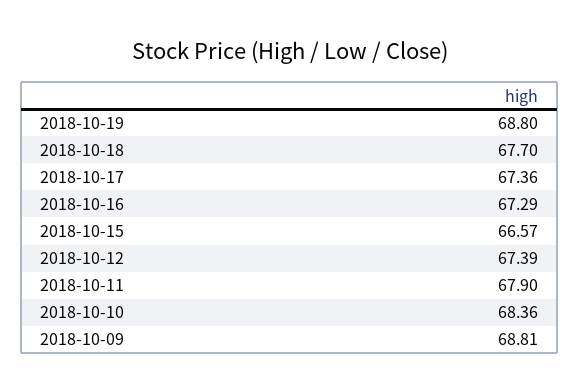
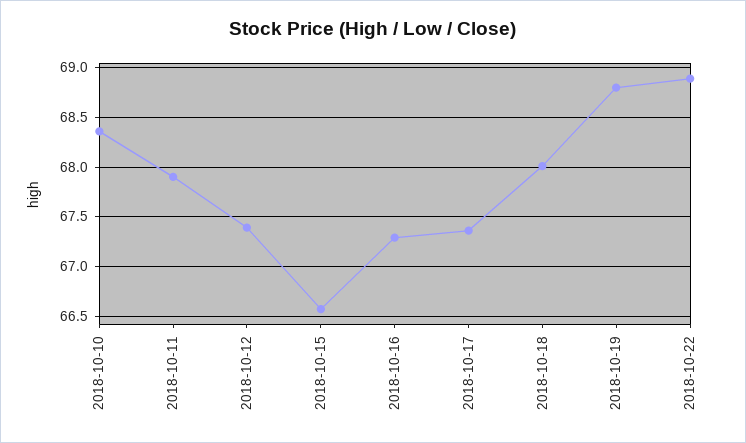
2018-10-18: 67.7 -> 68
2018-10-09: 68.81 -> none
2018-10-22: none -> 68.9

